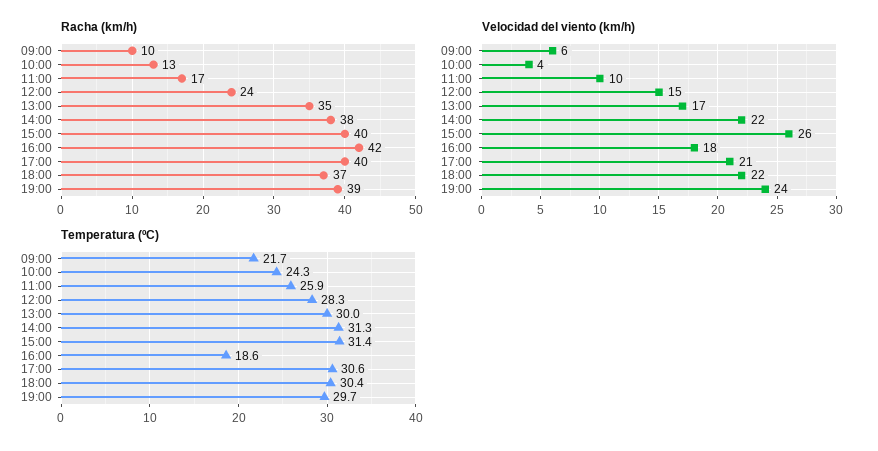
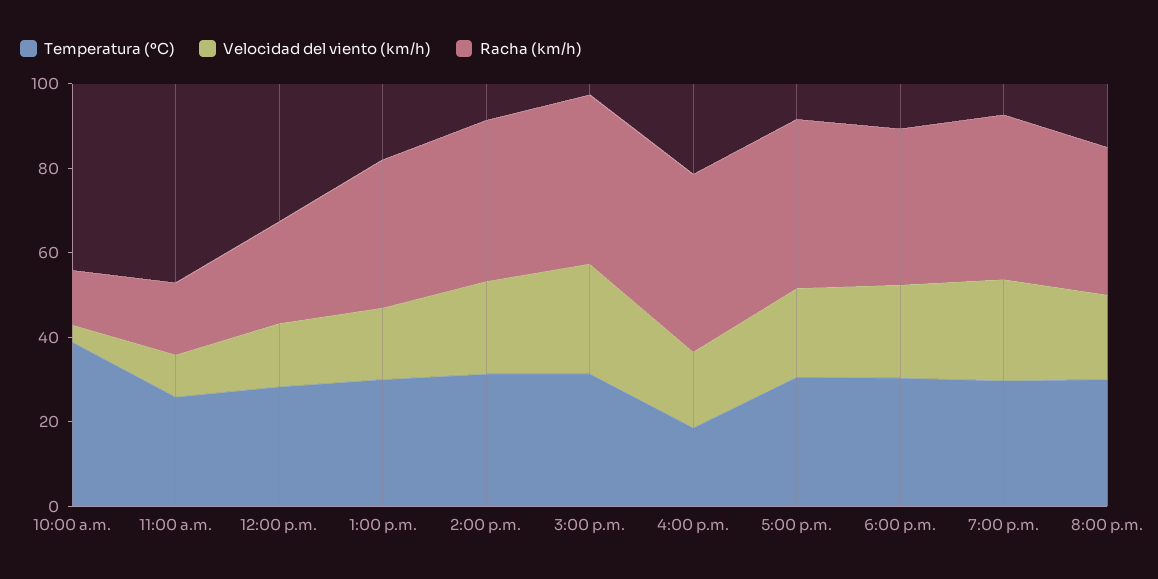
Racha (km/h), 09:00: 10 -> none
Velocidad del viento (km/h), 09:00: 6 -> none
Temperatura (ºC), 09:00: 21.7 -> none
Temperatura (ºC), 10:00: 24.3 -> 40
Temperatura (ºC), 8:00 p.m.: none -> 30
Velocidad del viento (km/h), 8:00 p.m.: none -> 20
Racha (km/h), 8:00 p.m.: none -> 35

